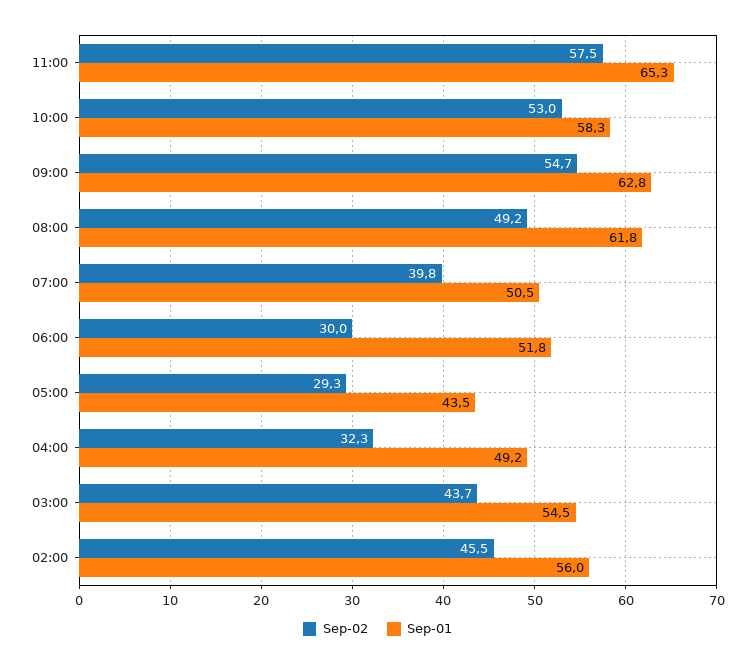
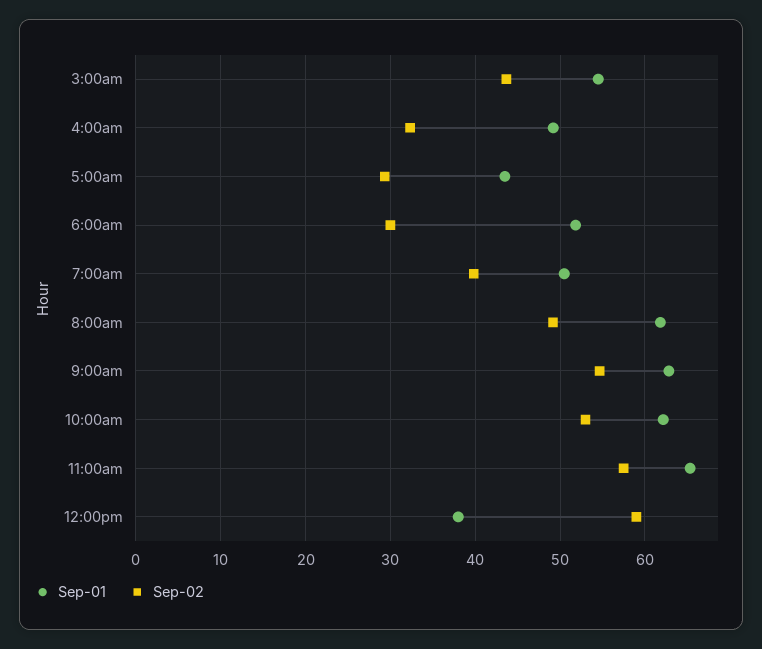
Sep-01, 10:00: 58.3 -> 62
Sep-02, 02:00: 45.5 -> none
Sep-01, 02:00: 56 -> none
Sep-01, 12:00pm: none -> 38
Sep-02, 12:00pm: none -> 59

